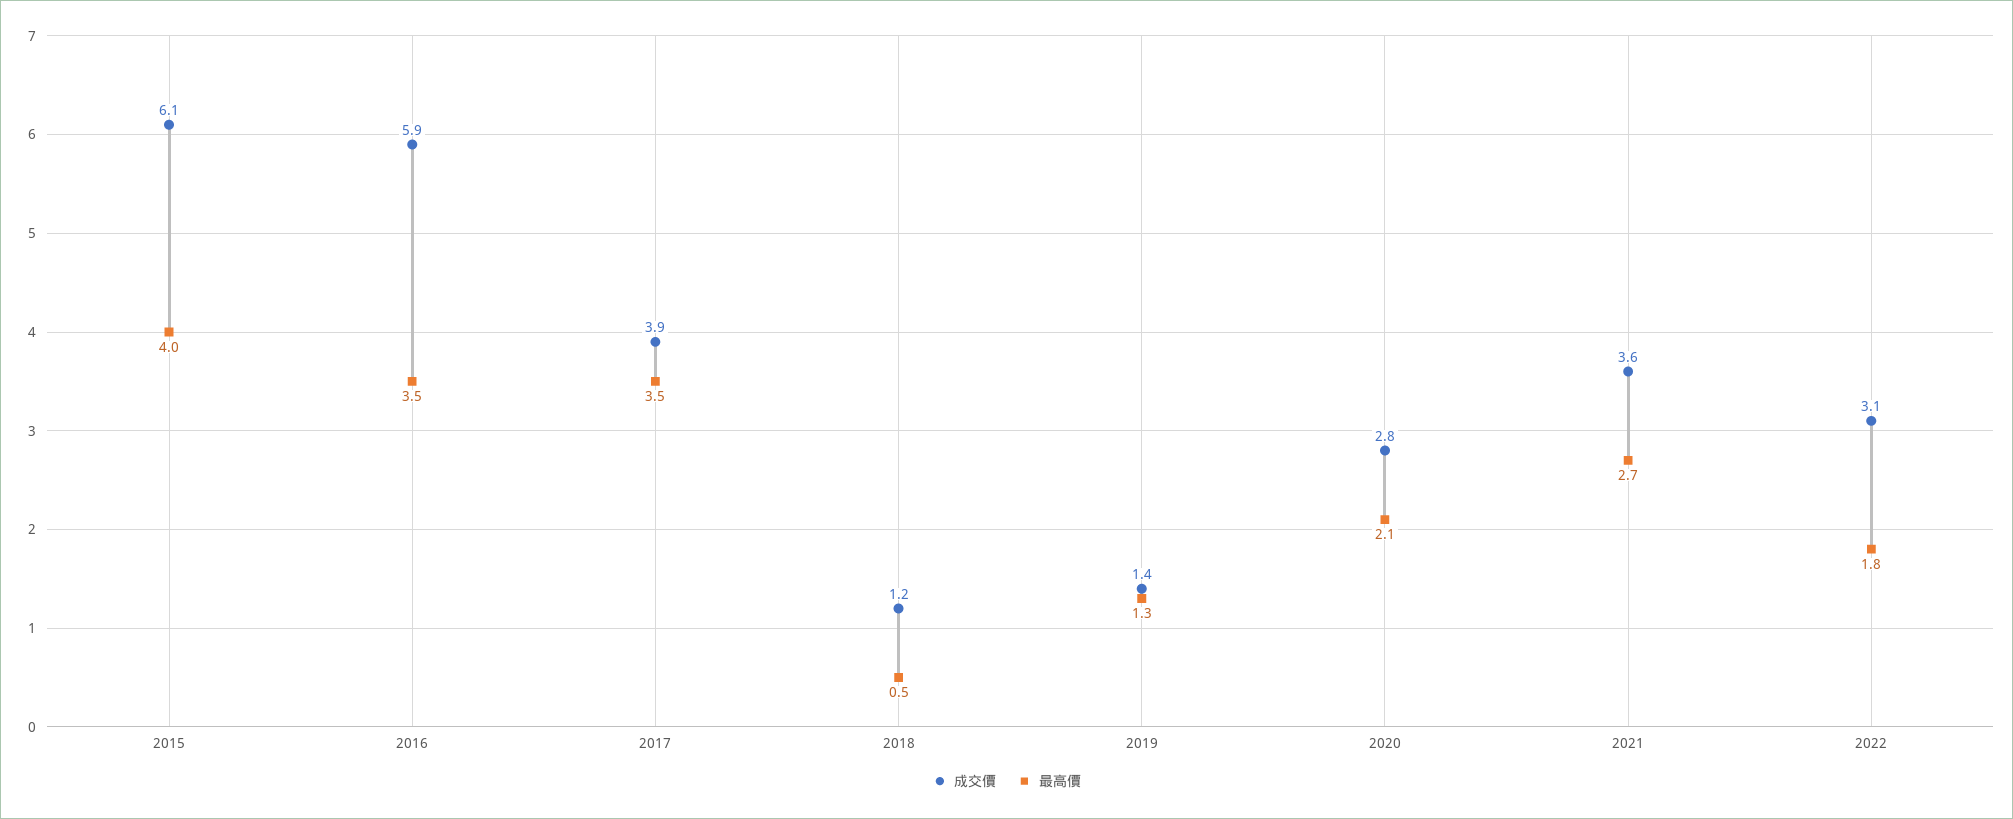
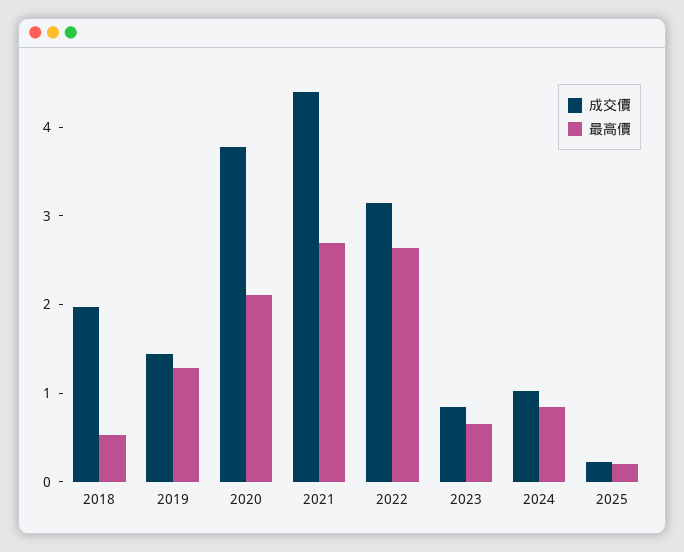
成交價, 2015: 6.1 -> none
最高價, 2015: 4 -> none
成交價, 2016: 5.9 -> none
最高價, 2016: 3.5 -> none
成交價, 2017: 3.9 -> none
最高價, 2017: 3.5 -> none
成交價, 2018: 1.2 -> 2
成交價, 2020: 2.8 -> 3.8
成交價, 2021: 3.6 -> 4.4
最高價, 2022: 1.8 -> 2.6
成交價, 2023: none -> 0.8
最高價, 2023: none -> 0.6
成交價, 2024: none -> 1
最高價, 2024: none -> 0.8
成交價, 2025: none -> 0.2
最高價, 2025: none -> 0.2

